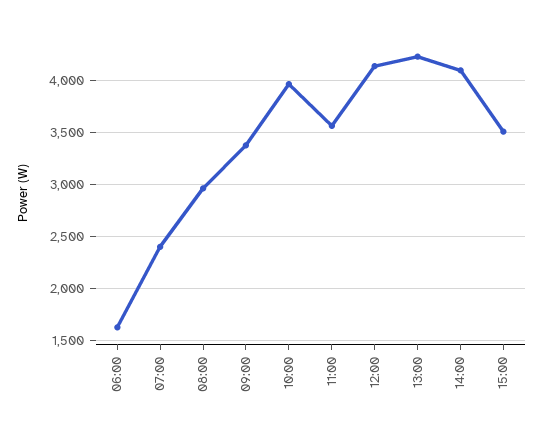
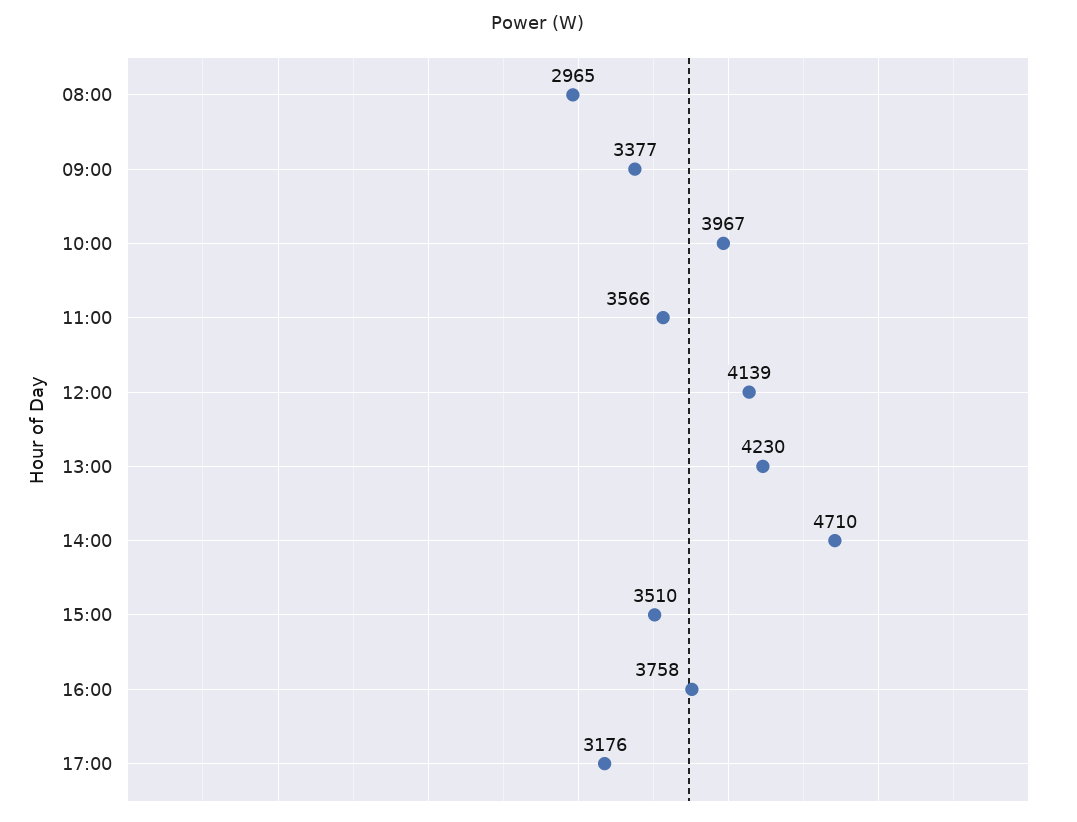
06:00: 1600 -> none
07:00: 2400 -> none
14:00: 4100 -> 4710
16:00: none -> 3758
17:00: none -> 3176

